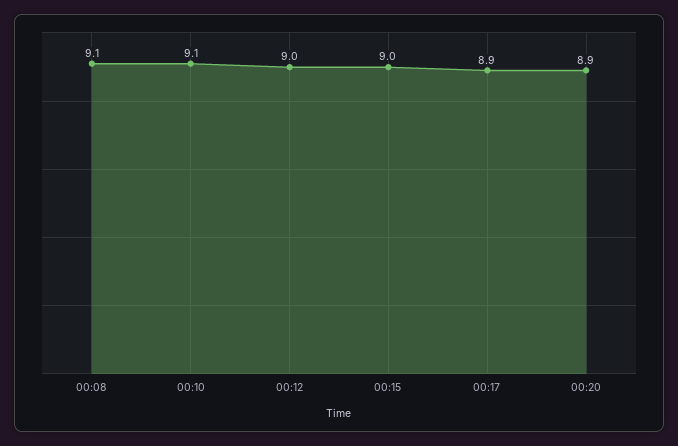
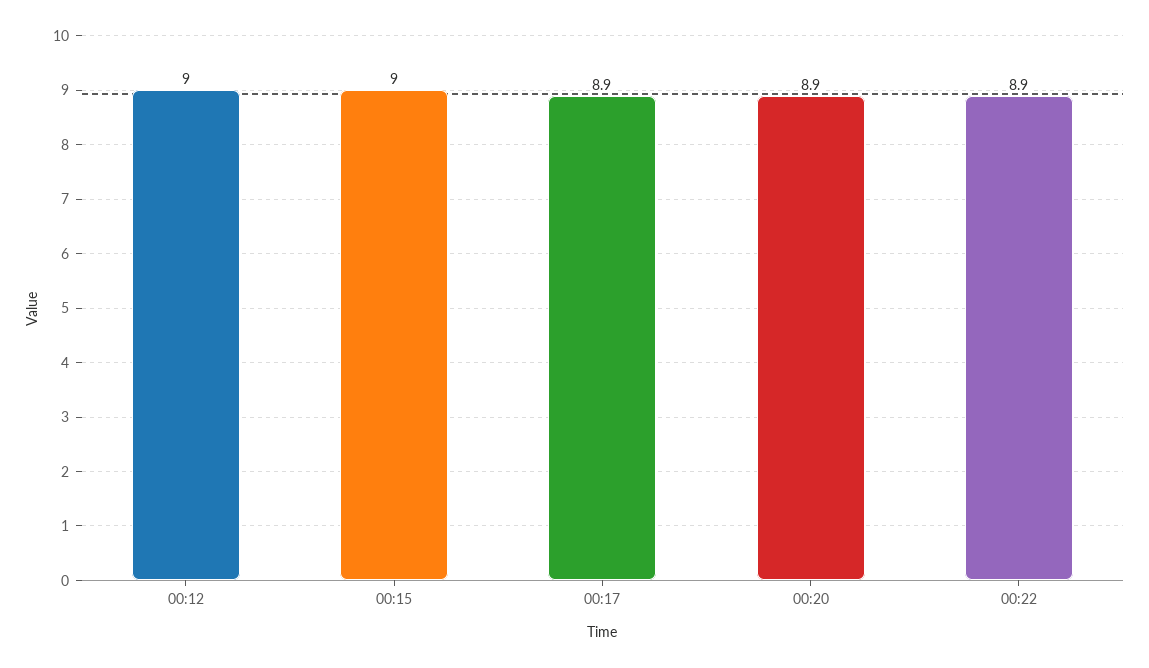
00:08: 9.1 -> none
00:10: 9.1 -> none
00:22: none -> 8.9

